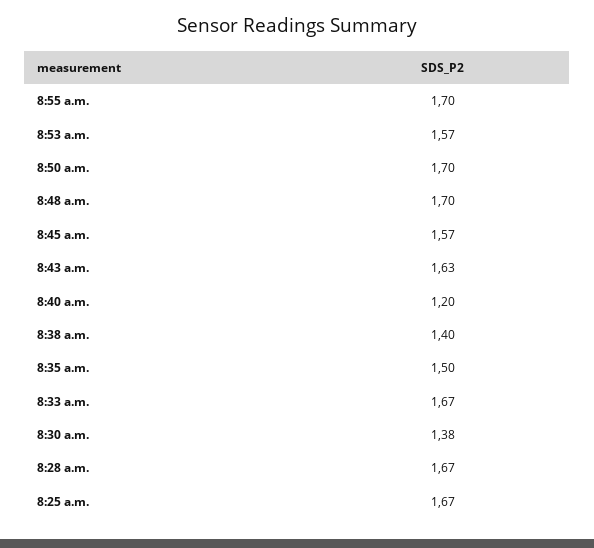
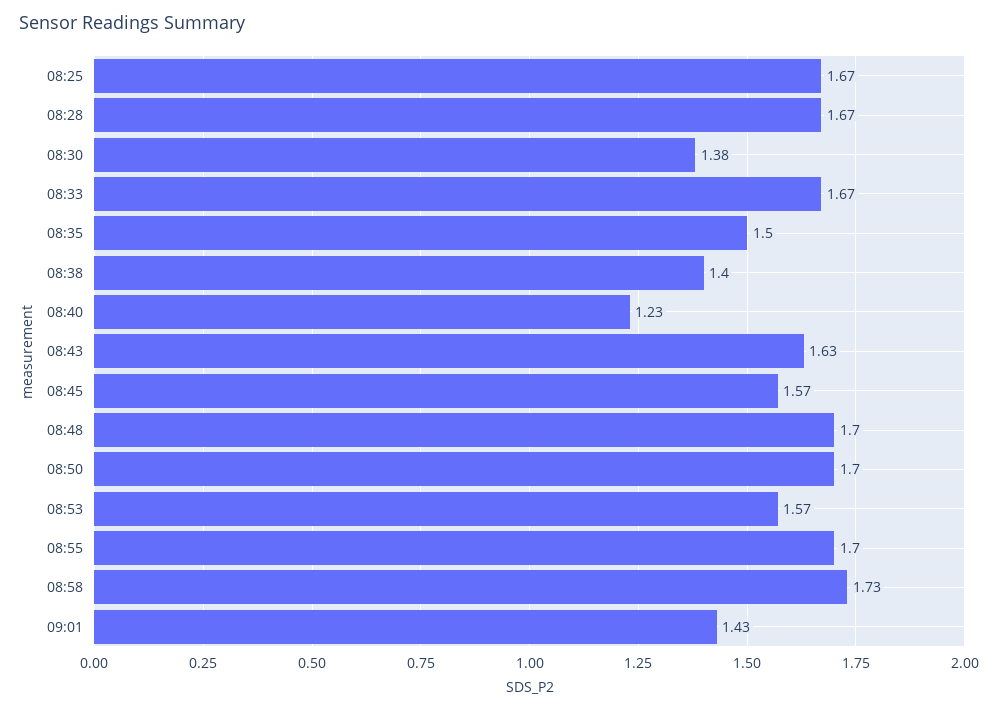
8:40 a.m.: 1.2 -> 1.23
08:58: none -> 1.73
09:01: none -> 1.43

